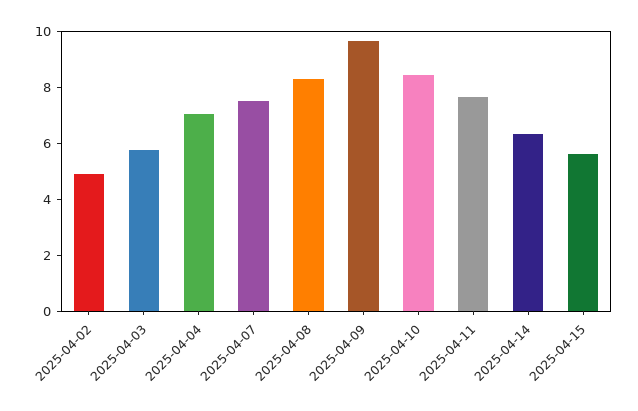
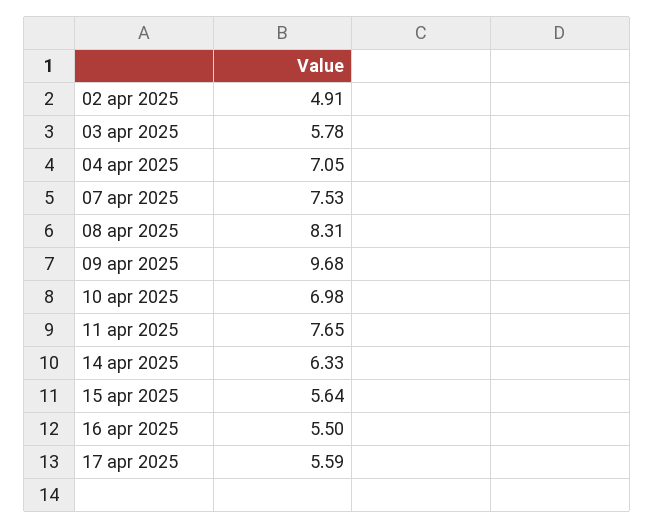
2025-04-10: 8.5 -> 6.98
16 apr 2025: none -> 5.5
17 apr 2025: none -> 5.59

